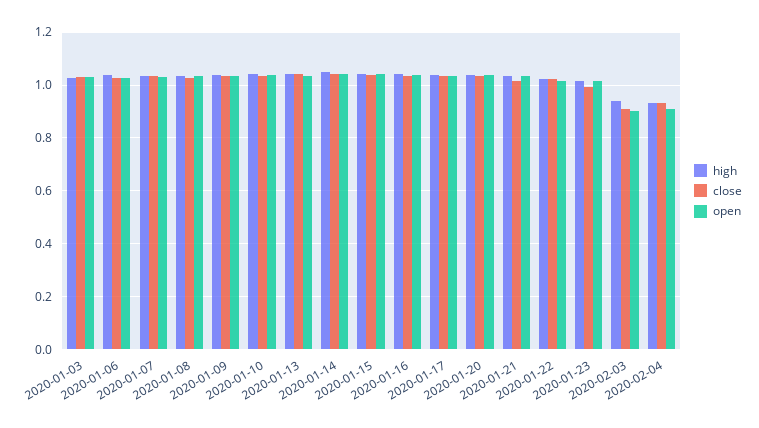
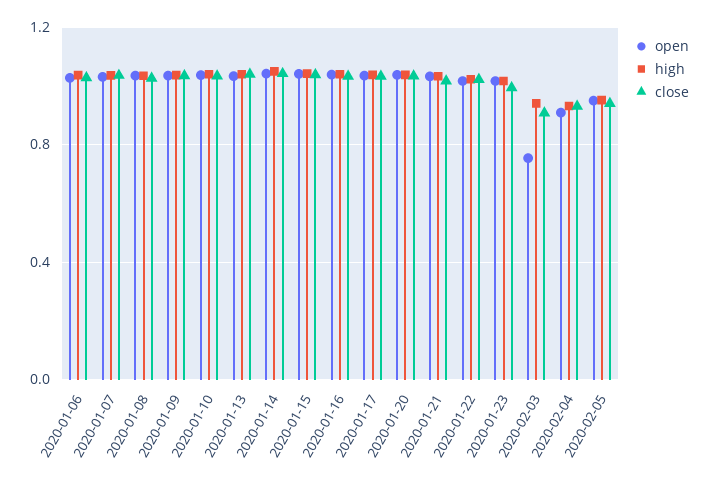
high, 2020-01-03: 1.025 -> none
close, 2020-01-03: 1.025 -> none
open, 2020-01-03: 1.025 -> none
open, 2020-02-03: 0.9 -> 0.75
open, 2020-02-05: none -> 0.95
high, 2020-02-05: none -> 0.95
close, 2020-02-05: none -> 0.95

